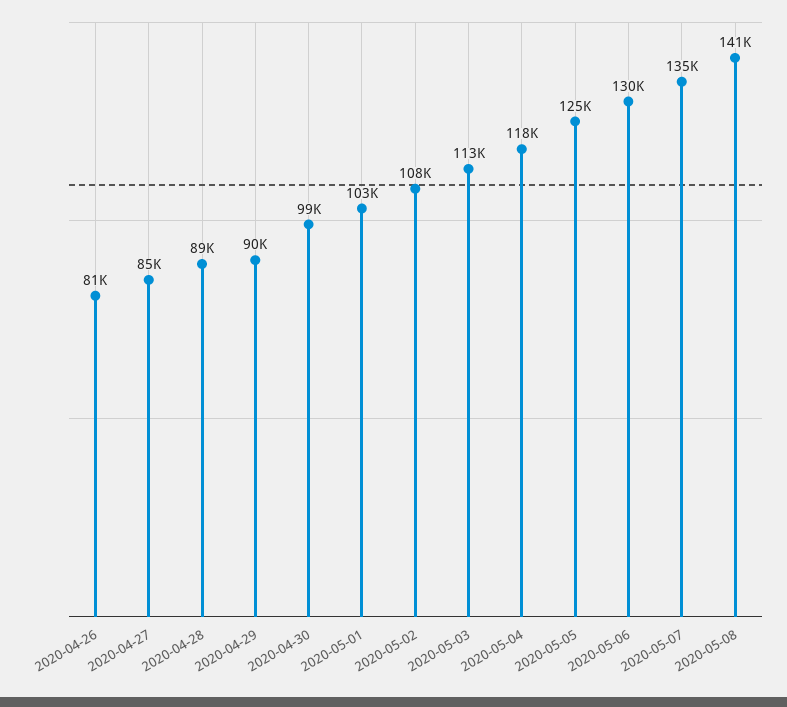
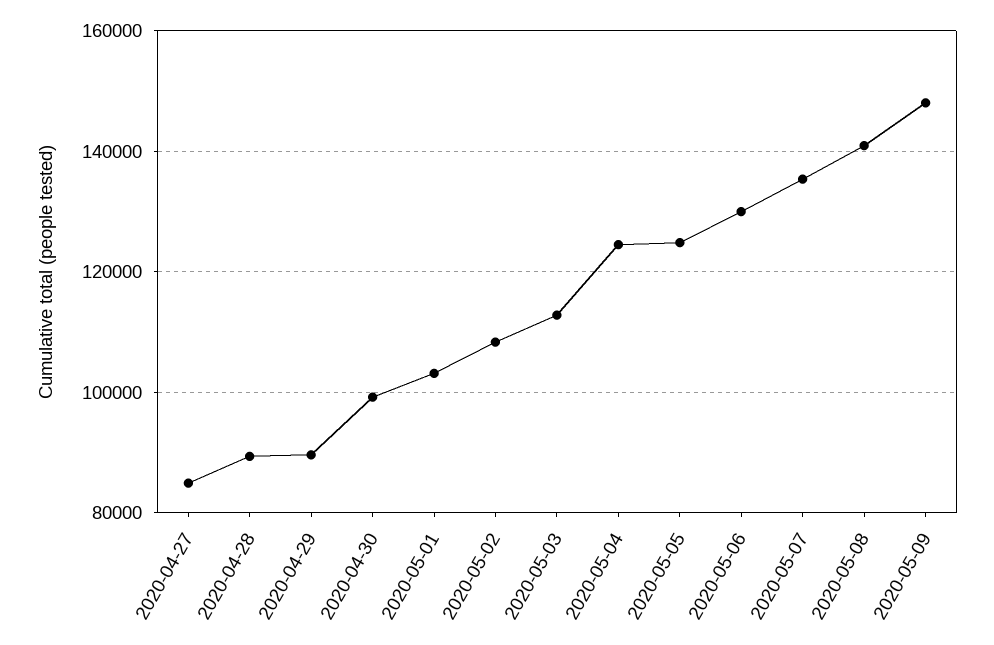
2020-04-26: 81000 -> none
2020-05-04: 118000 -> 124000
2020-05-09: none -> 148000

